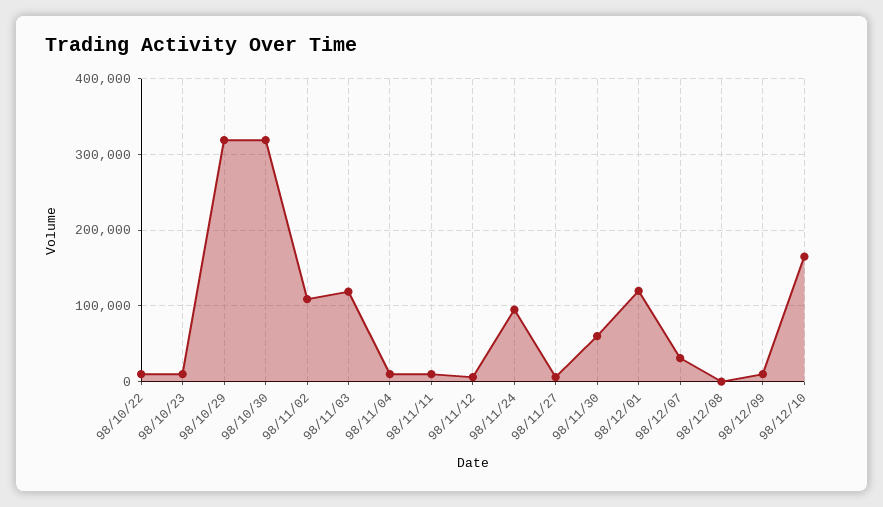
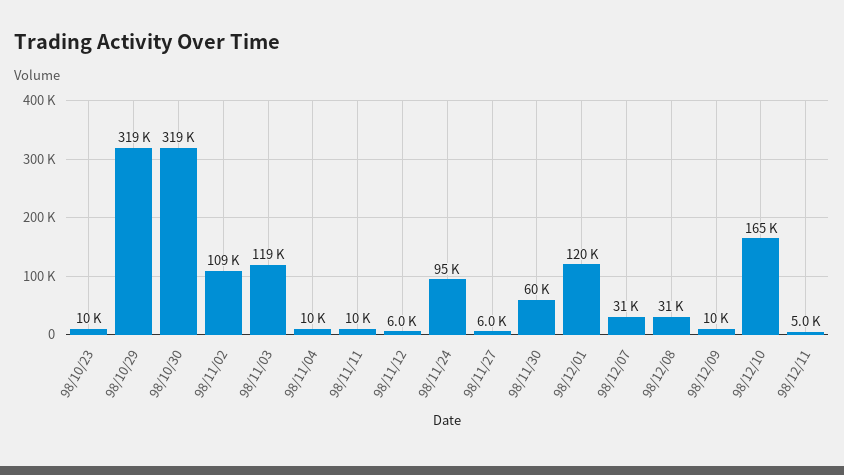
98/10/22: 10000 -> none
98/12/08: 0 -> 31000
98/12/11: none -> 5000

